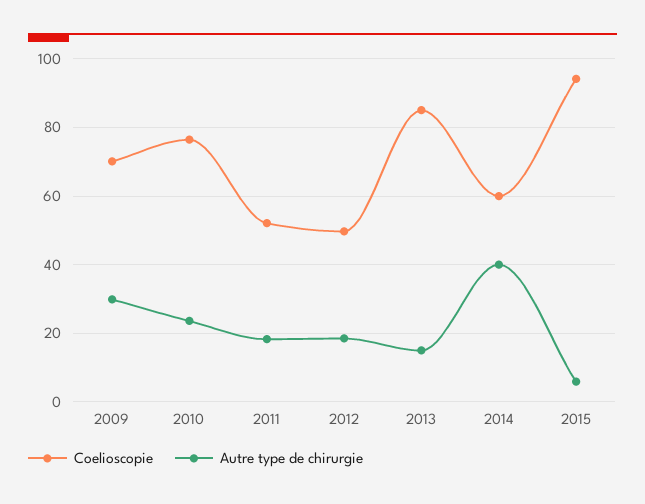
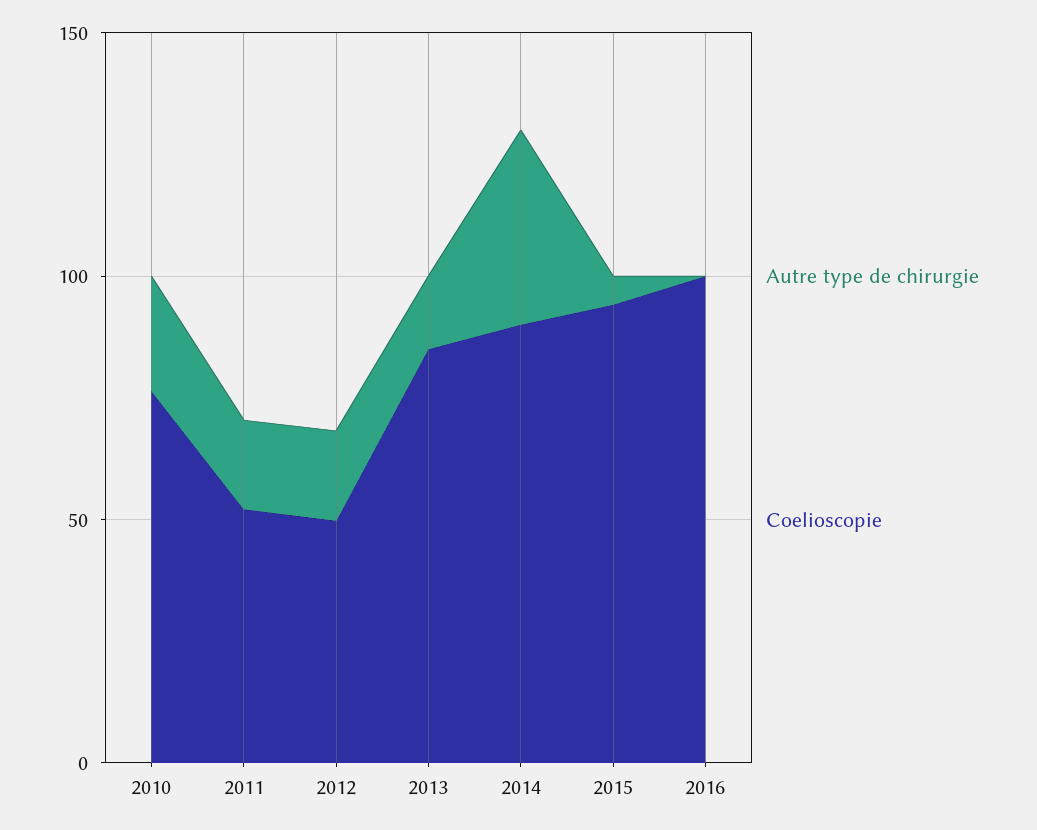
Coelioscopie, 2009: 70 -> none
Autre type de chirurgie, 2009: 30 -> none
Coelioscopie, 2014: 60 -> 90
Autre type de chirurgie, 2016: none -> 0
Coelioscopie, 2016: none -> 100

